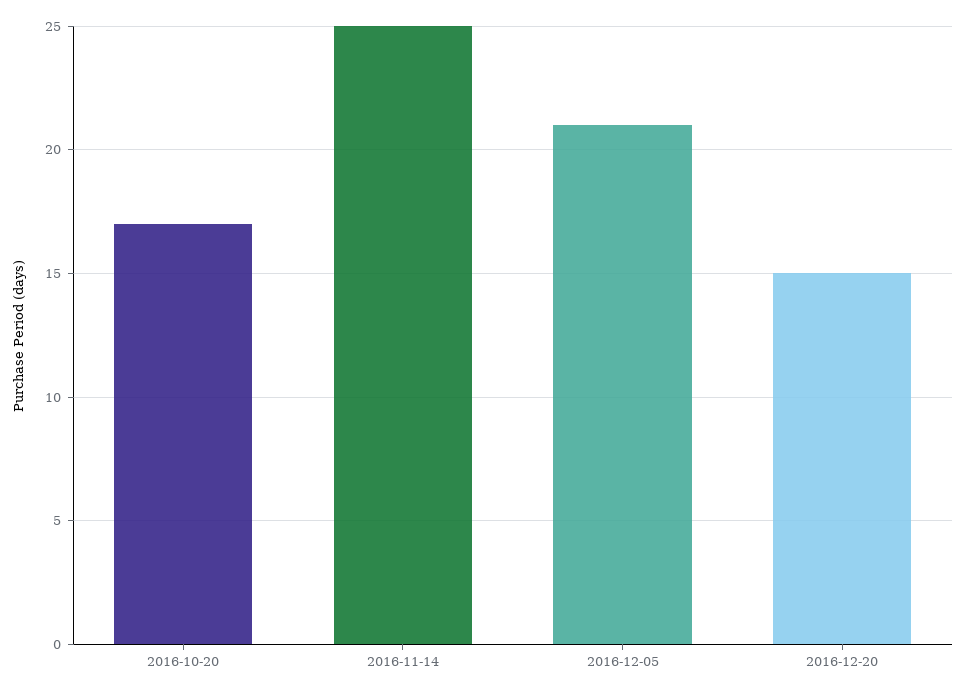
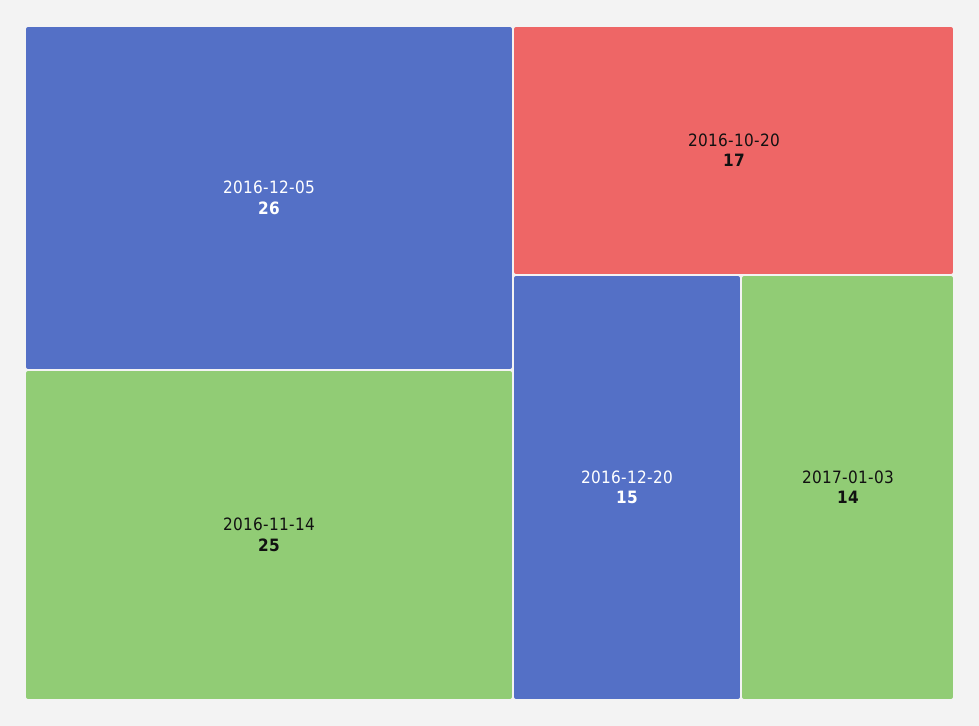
2016-12-05: 21 -> 26
2017-01-03: none -> 14

